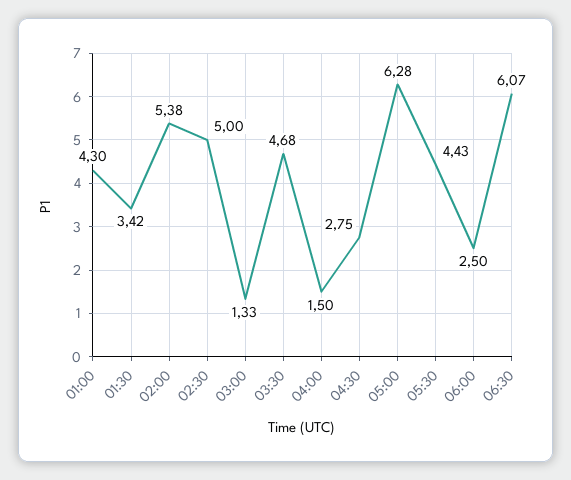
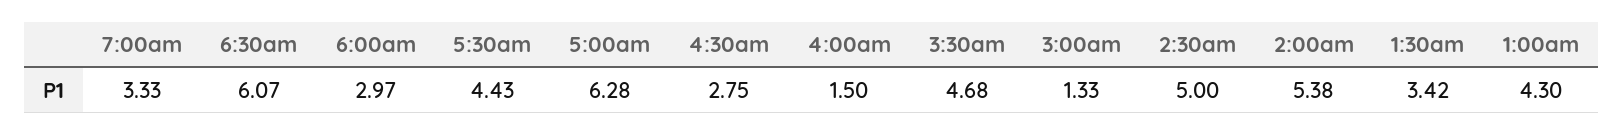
06:00: 2.5 -> 2.97
7:00am: none -> 3.33

